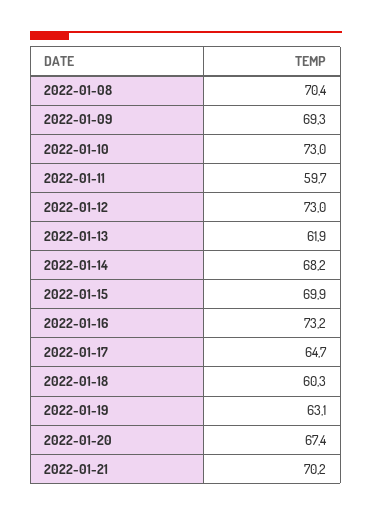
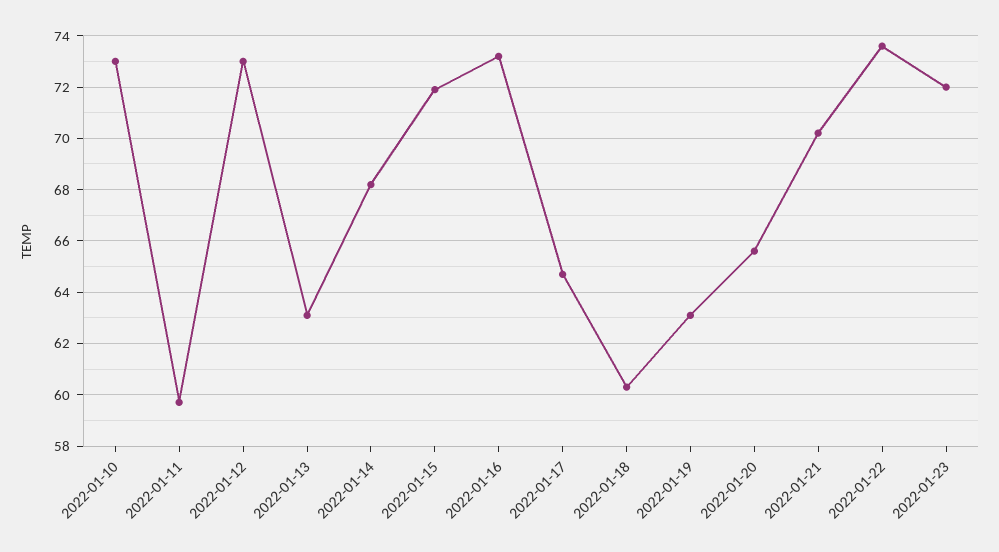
2022-01-08: 70.4 -> none
2022-01-09: 69.3 -> none
2022-01-13: 61.9 -> 63
2022-01-15: 69.9 -> 72
2022-01-20: 67.4 -> 65.5
2022-01-22: none -> 73.5
2022-01-23: none -> 72

